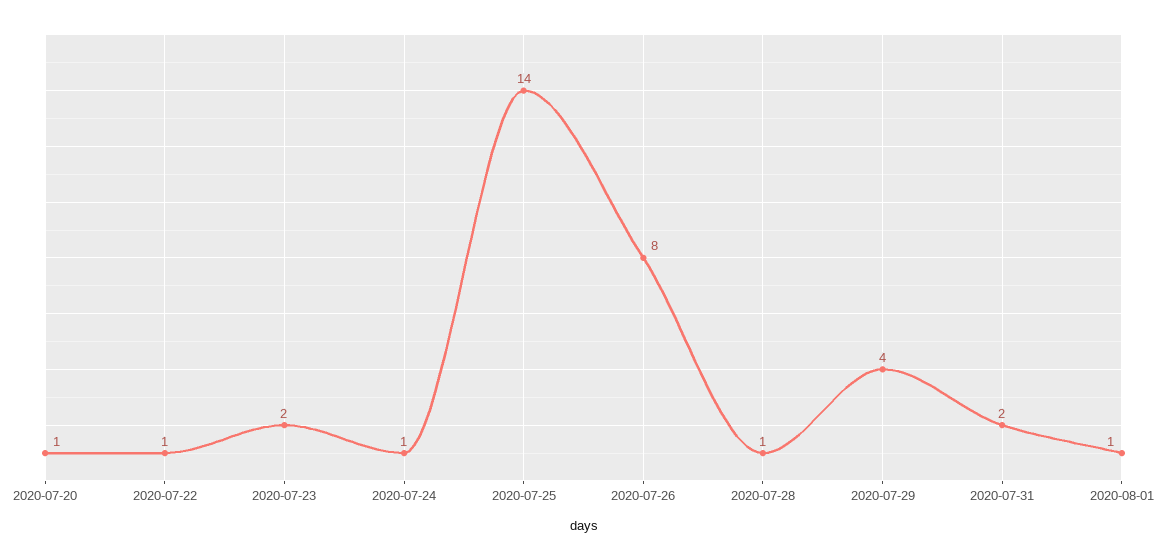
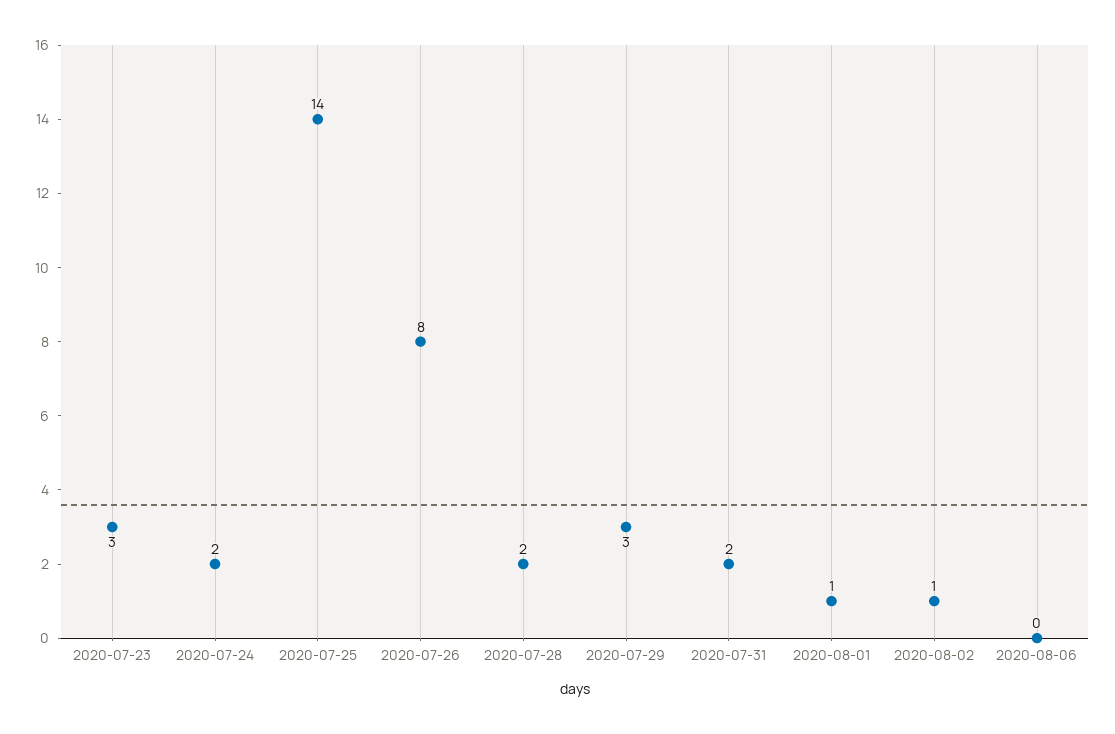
2020-07-20: 1 -> none
2020-07-22: 1 -> none
2020-07-23: 2 -> 3
2020-07-24: 1 -> 2
2020-07-28: 1 -> 2
2020-07-29: 4 -> 3
2020-08-02: none -> 1
2020-08-06: none -> 0

